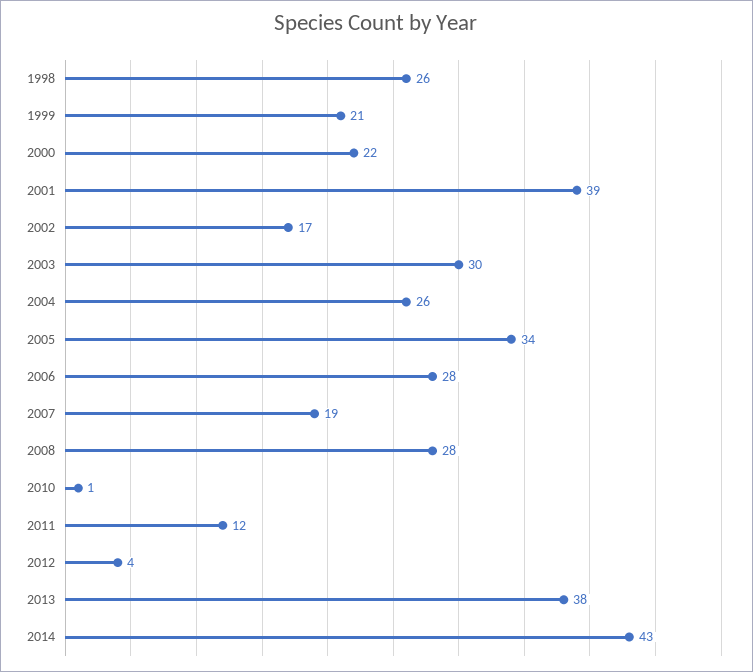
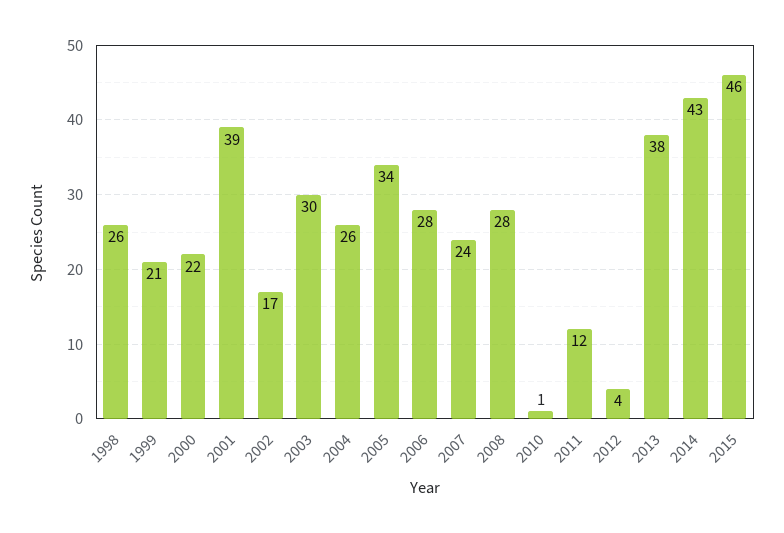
2007: 19 -> 24
2015: none -> 46

